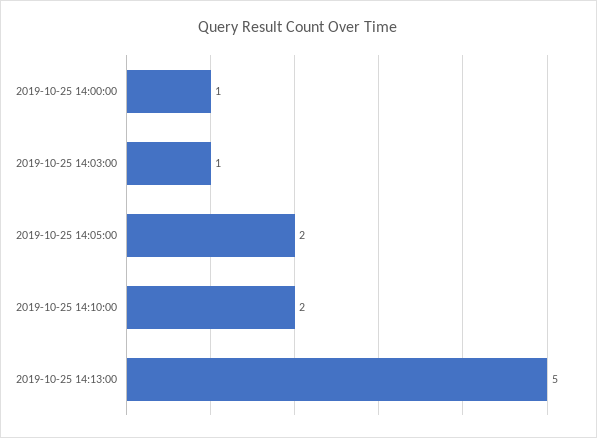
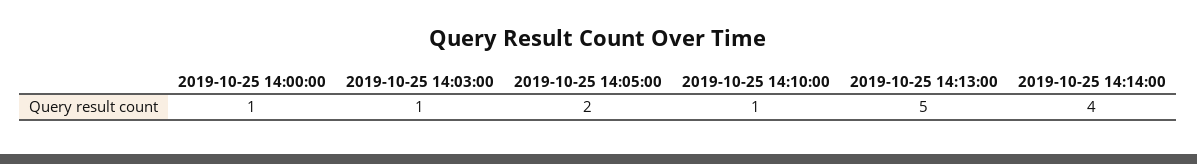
2019-10-25 14:10:00: 2 -> 1
2019-10-25 14:14:00: none -> 4

